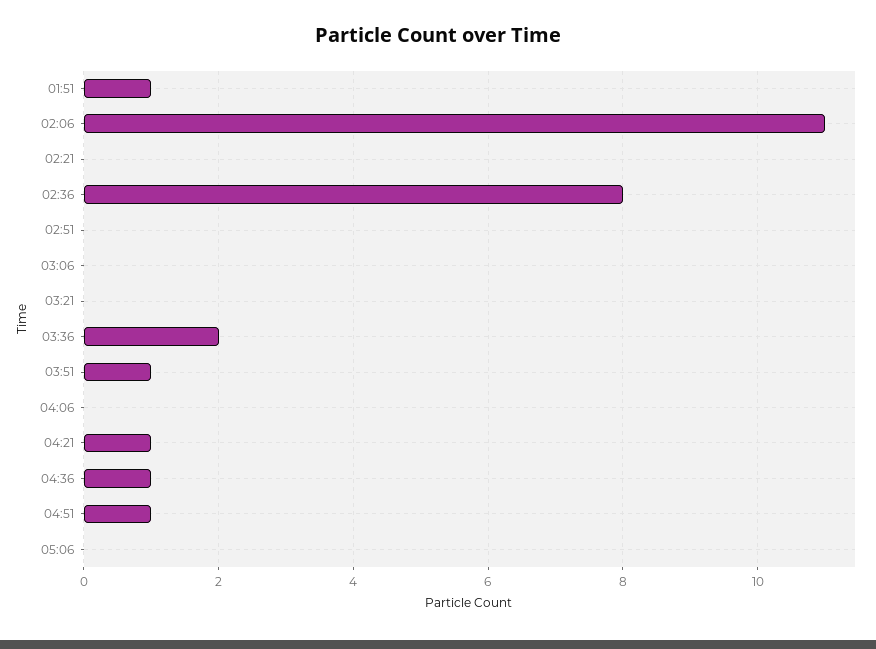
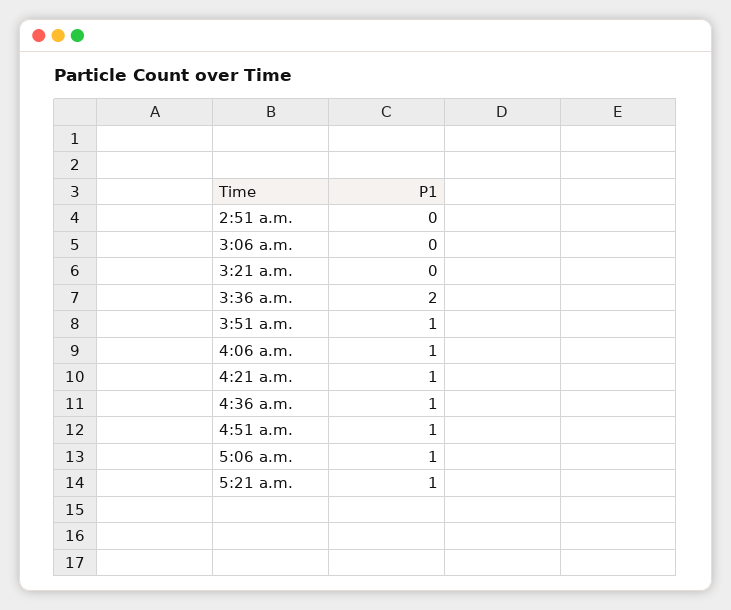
01:51: 1 -> none
02:06: 11 -> none
02:21: 0 -> none
02:36: 8 -> none
04:06: 0 -> 1
05:06: 0 -> 1
5:21 a.m.: none -> 1

